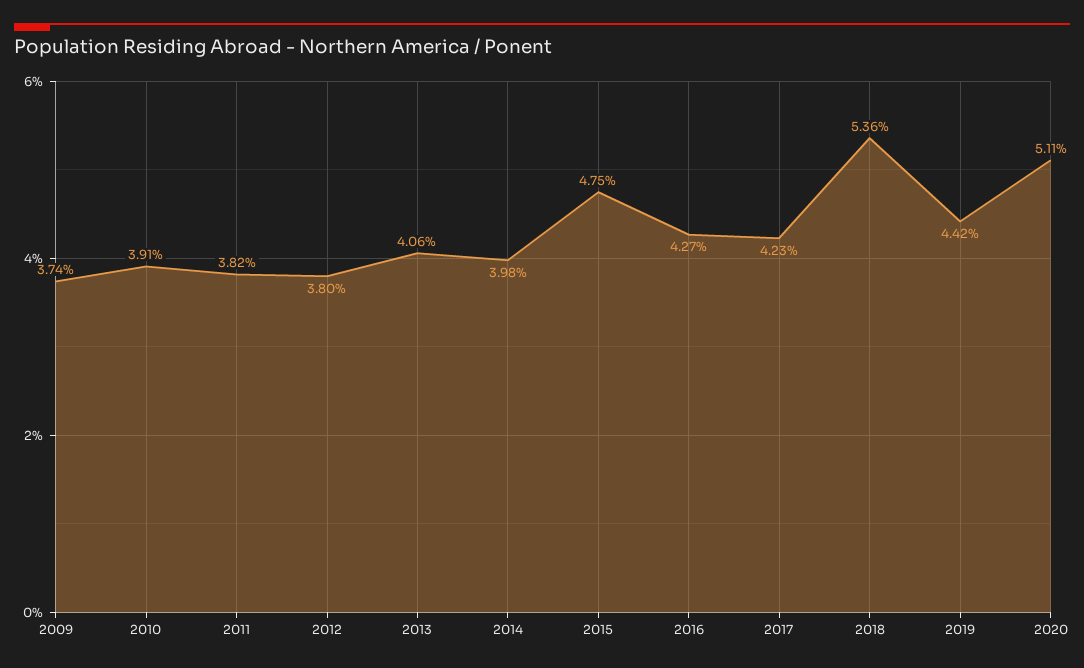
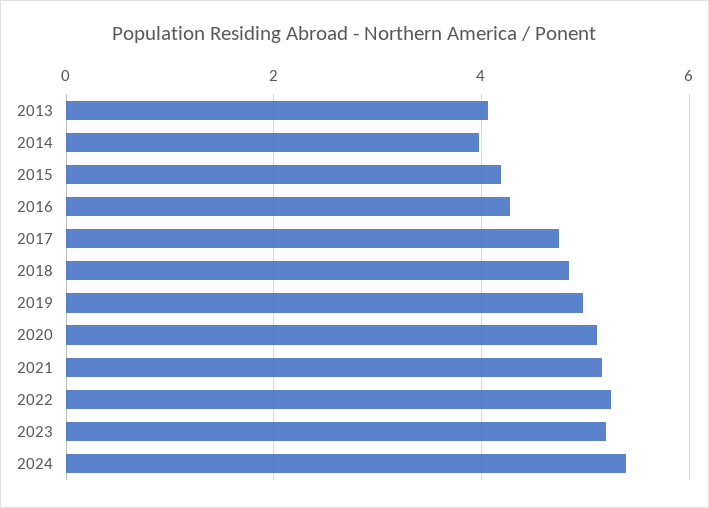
2009: 3.74 -> none
2010: 3.91 -> none
2011: 3.82 -> none
2012: 3.8 -> none
2015: 4.75 -> 4.2
2017: 4.23 -> 4.8
2018: 5.36 -> 4.8
2019: 4.42 -> 5
2021: none -> 5.2
2022: none -> 5.2
2023: none -> 5.2
2024: none -> 5.4

